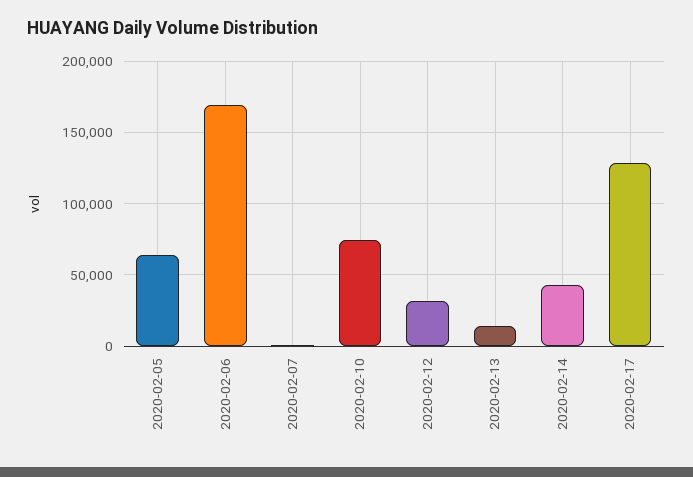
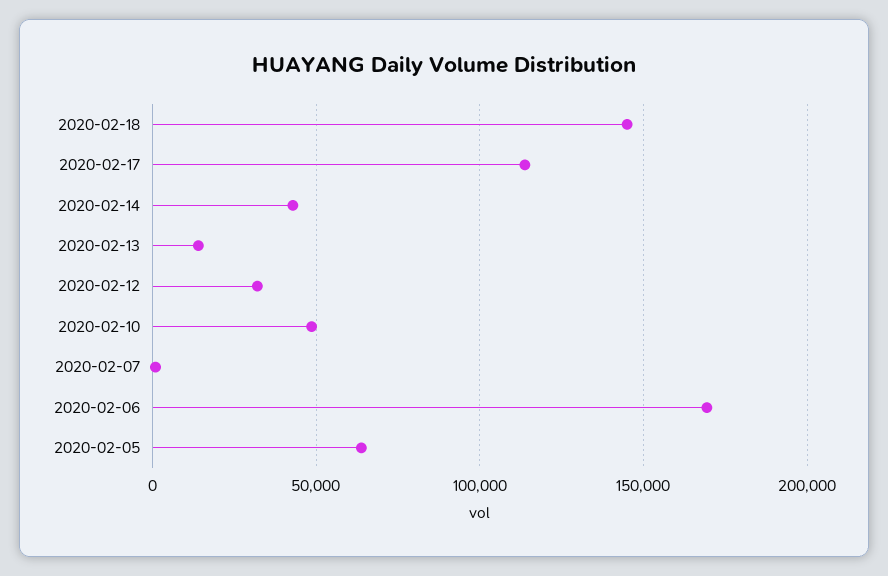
2020-02-10: 75000 -> 50000
2020-02-17: 130000 -> 115000
2020-02-18: none -> 145000

